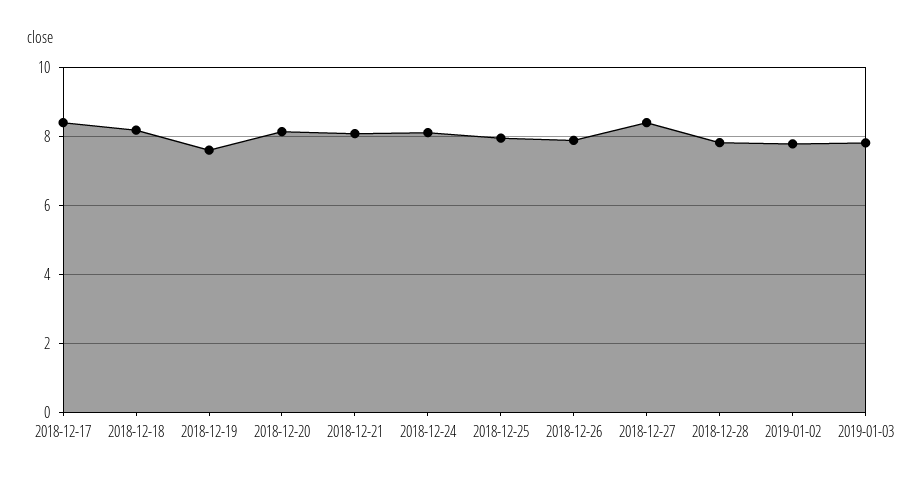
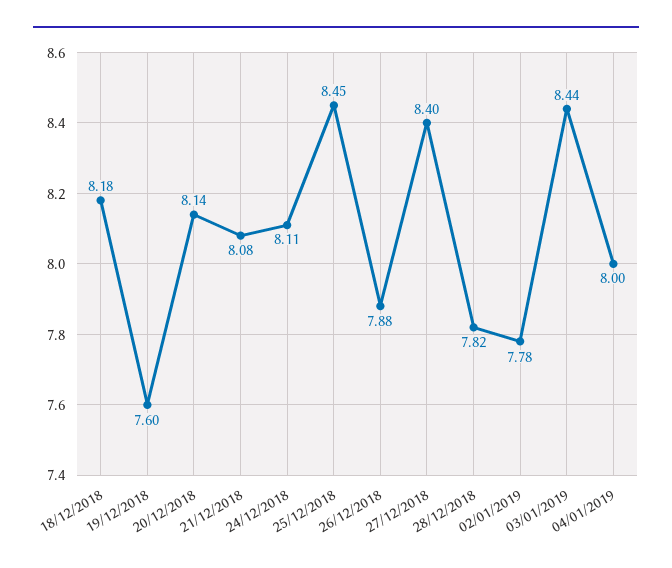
2018-12-17: 8.4 -> none
2018-12-25: 8 -> 8.45
2019-01-03: 7.8 -> 8.44
04/01/2019: none -> 8

